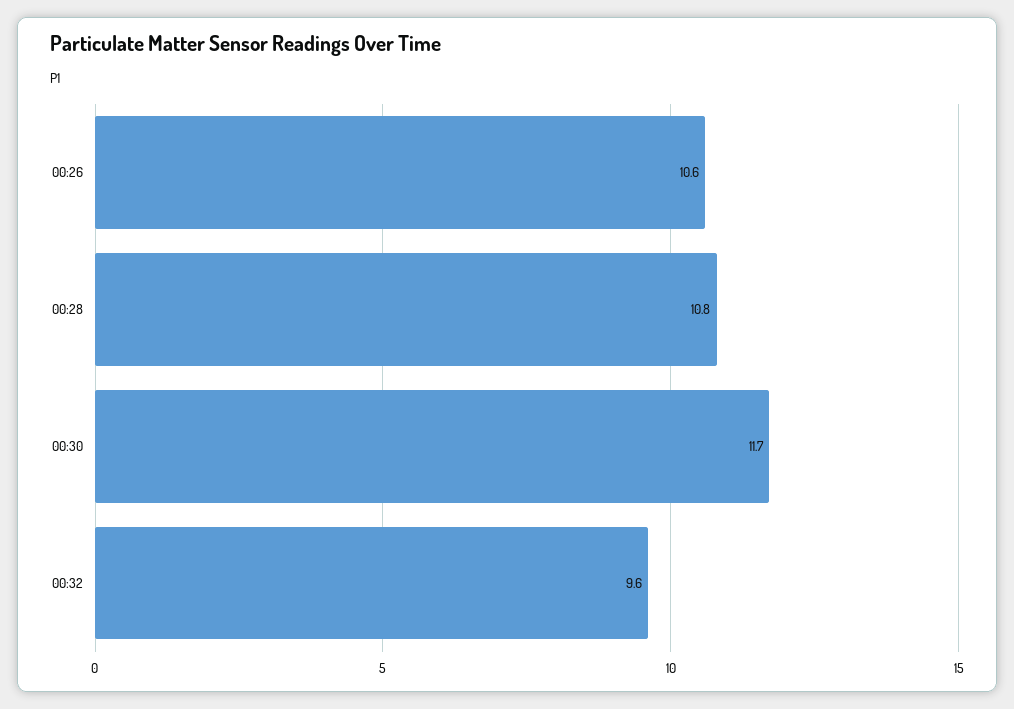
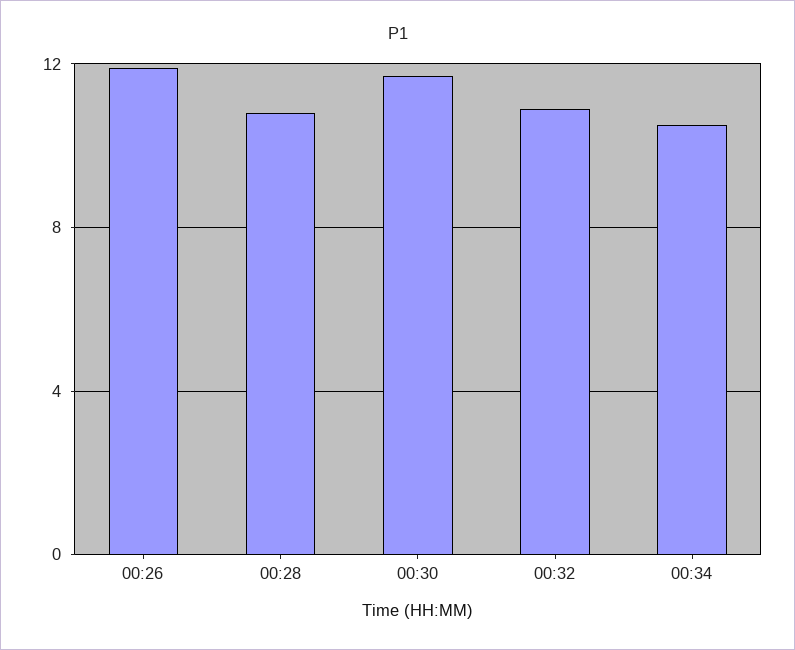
00:26: 10.6 -> 12
00:32: 9.6 -> 11
00:34: none -> 10.5

